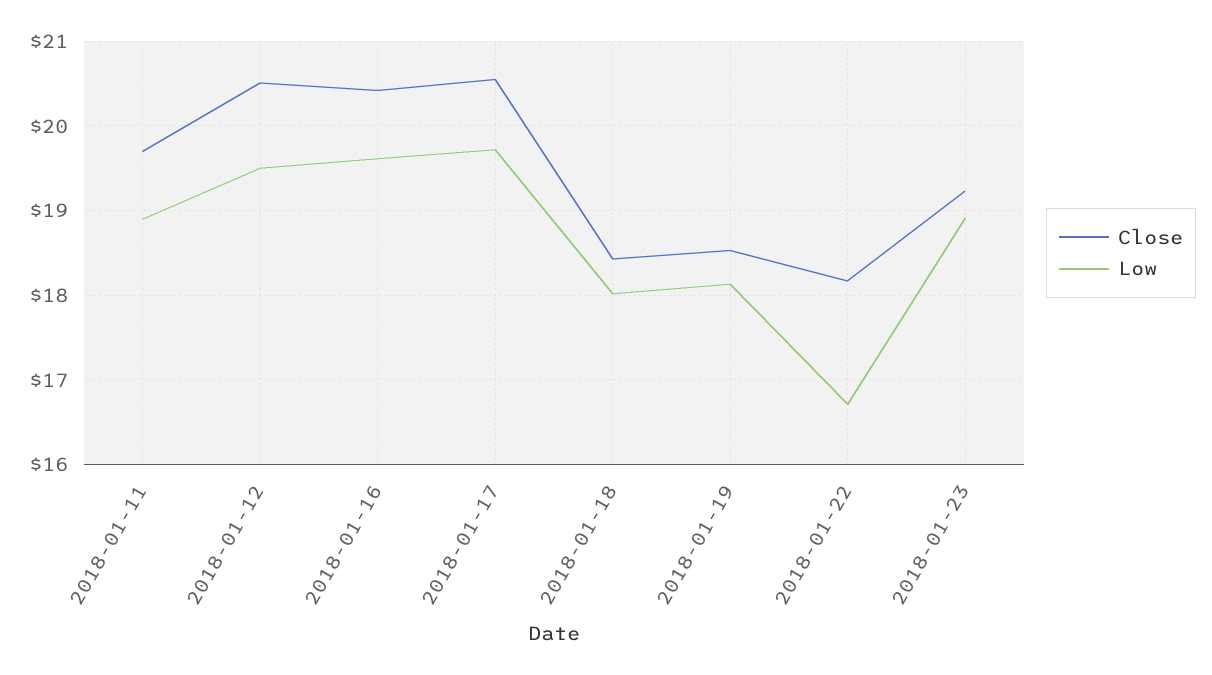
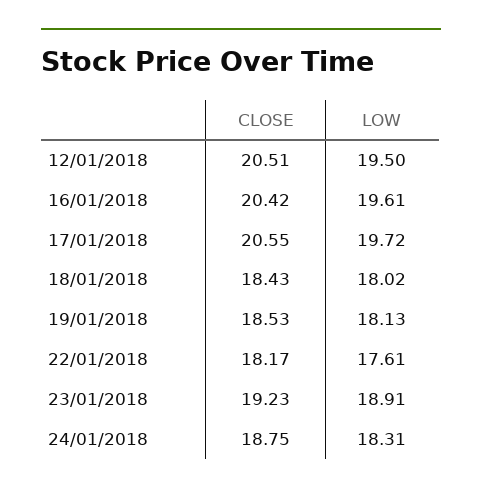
Close, 2018-01-11: 19.7 -> none
Low, 2018-01-11: 18.9 -> none
Low, 2018-01-22: 16.7 -> 17.61
Close, 24/01/2018: none -> 18.75
Low, 24/01/2018: none -> 18.31

